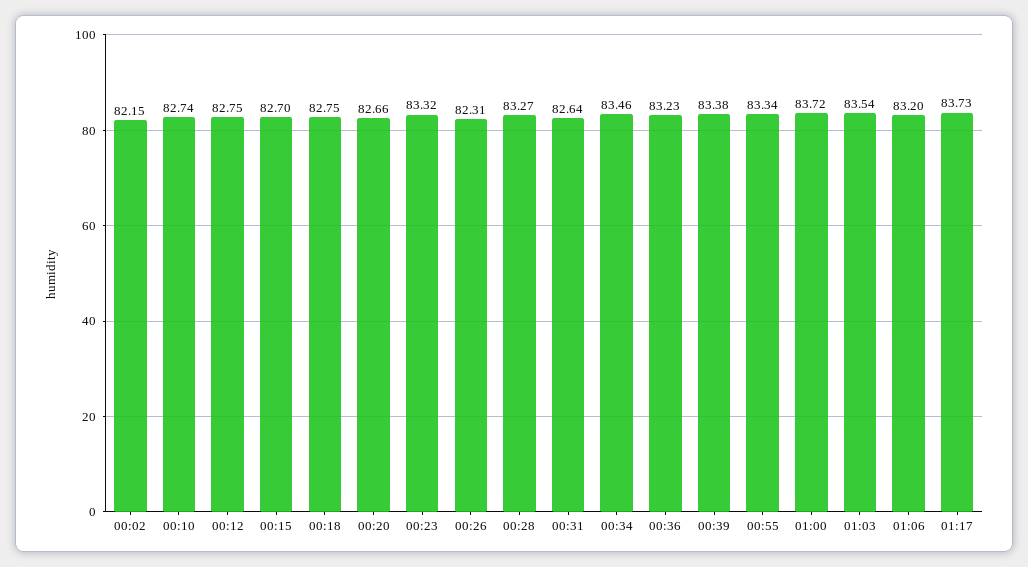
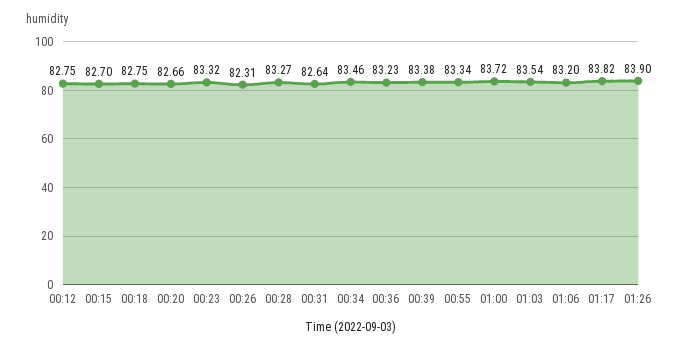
00:02: 82.15 -> none
00:10: 82.74 -> none
01:17: 83.73 -> 83.82
01:26: none -> 83.9

